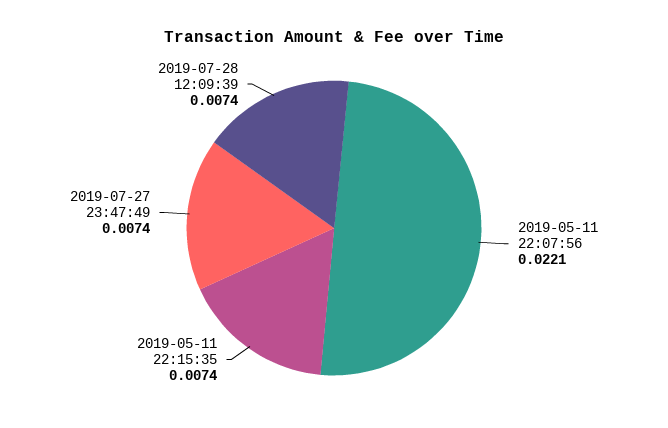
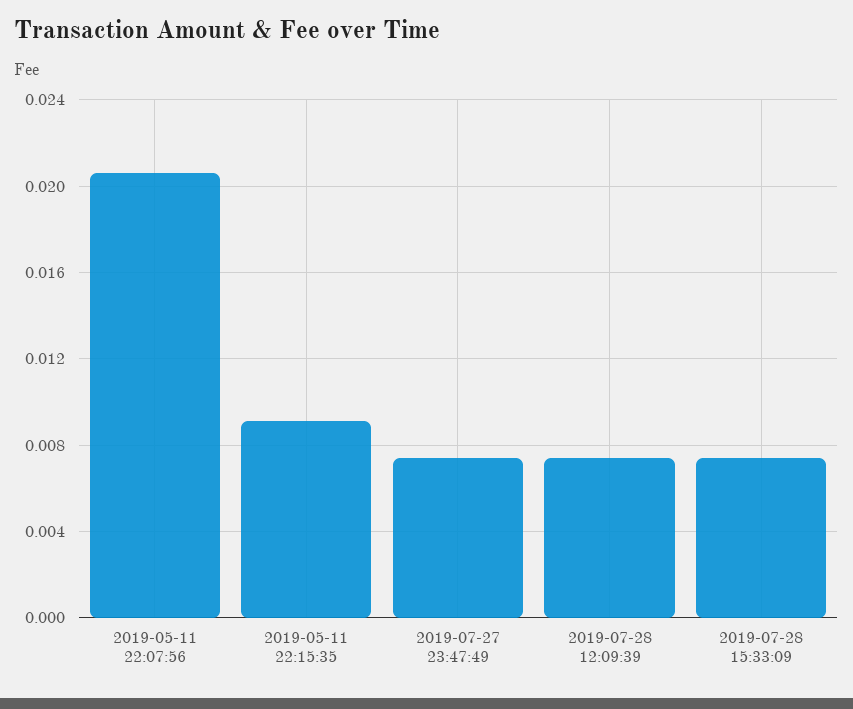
2019-05-11 22:07:56: 0.0221 -> 0.0205
2019-05-11 22:15:35: 0.0074 -> 0.009
2019-07-28 15:33:09: none -> 0.0075

